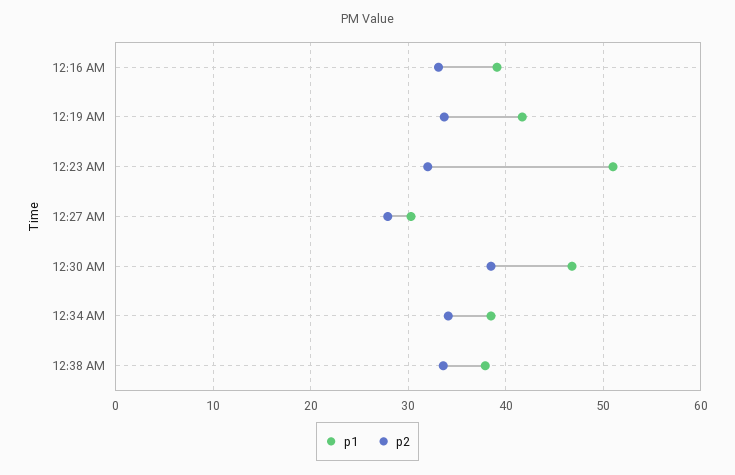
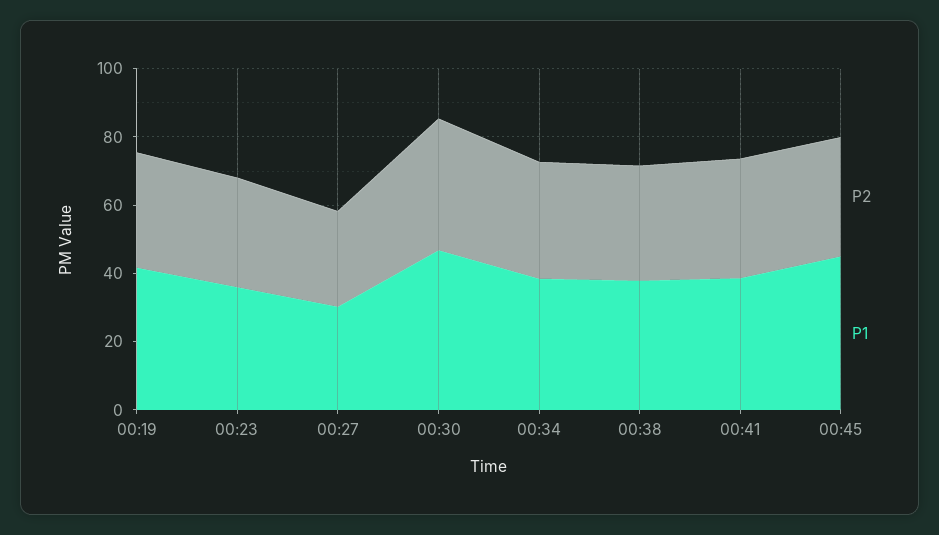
p1, 12:16 AM: 39 -> none
p2, 12:16 AM: 33 -> none
p1, 12:23 AM: 51 -> 35
p2, 00:41: none -> 35
p1, 00:41: none -> 40
p2, 00:45: none -> 35
p1, 00:45: none -> 45

